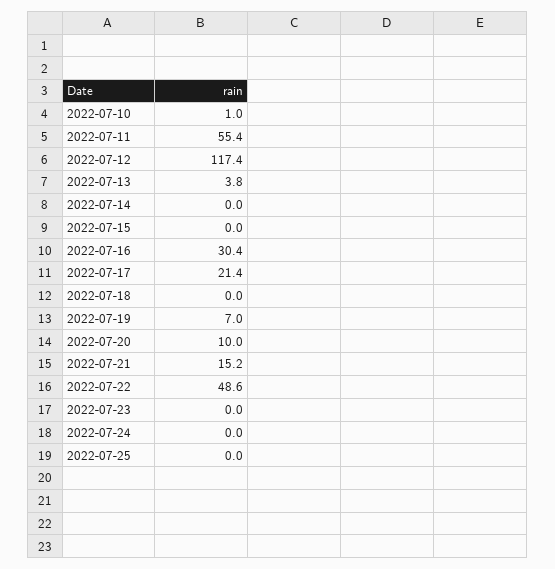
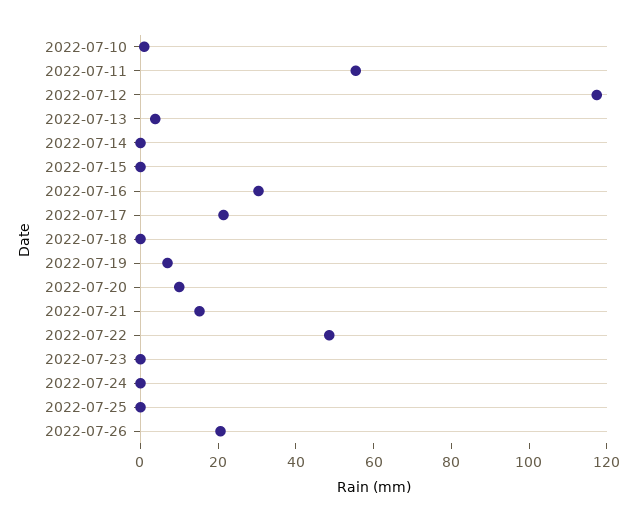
2022-07-26: none -> 20

